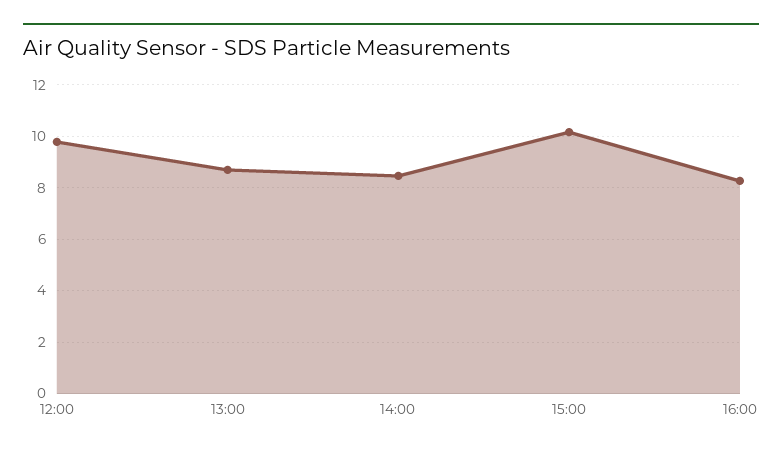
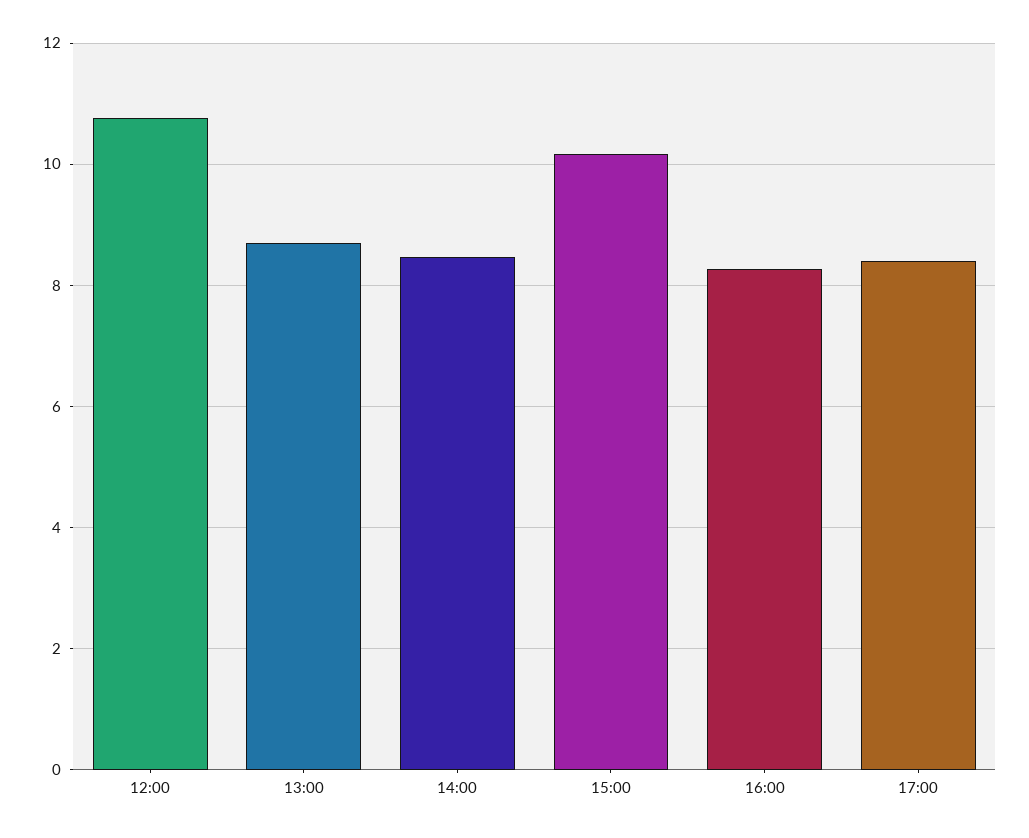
12:00: 9.75 -> 10.8
17:00: none -> 8.4

